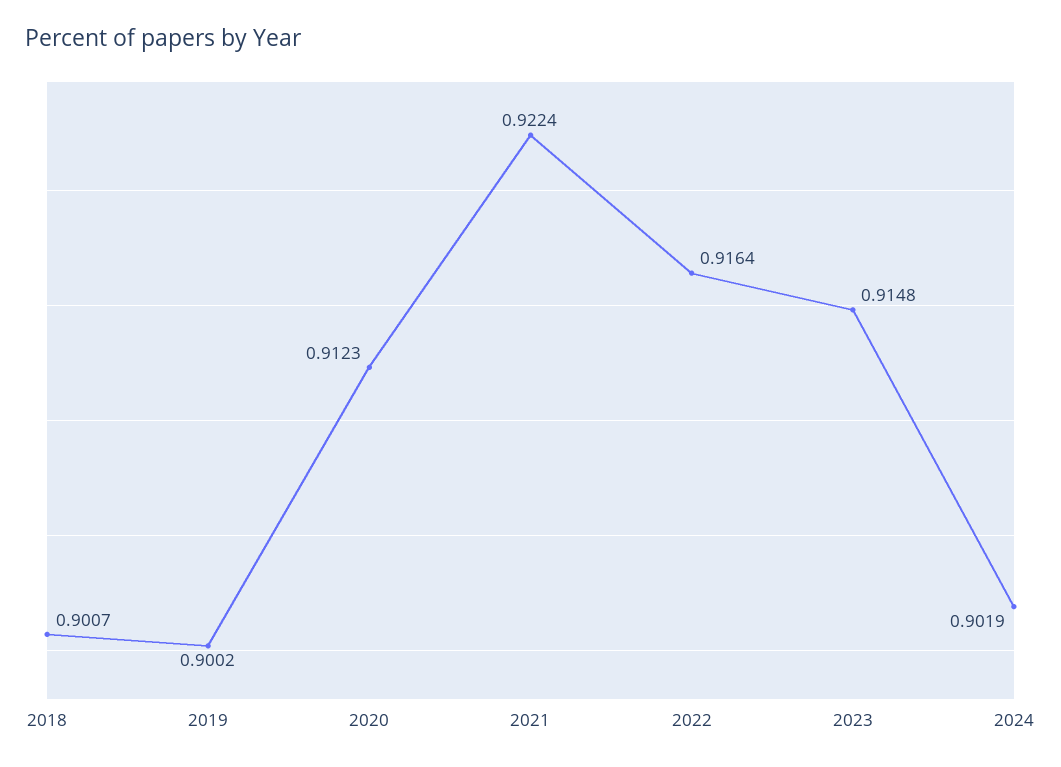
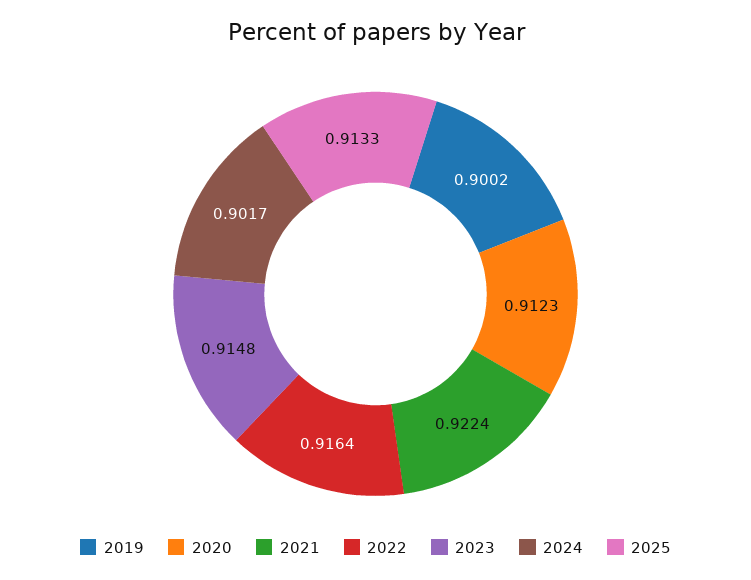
2018: 0.9007 -> none
2024: 0.9019 -> 0.9017
2025: none -> 0.9133

